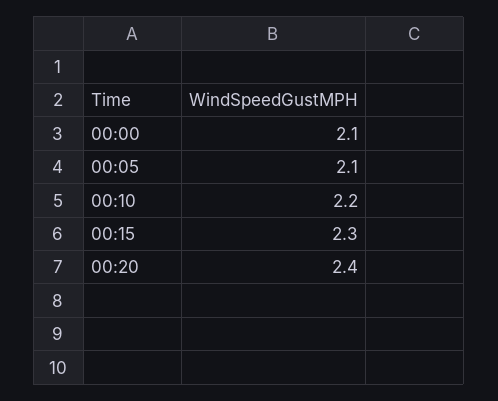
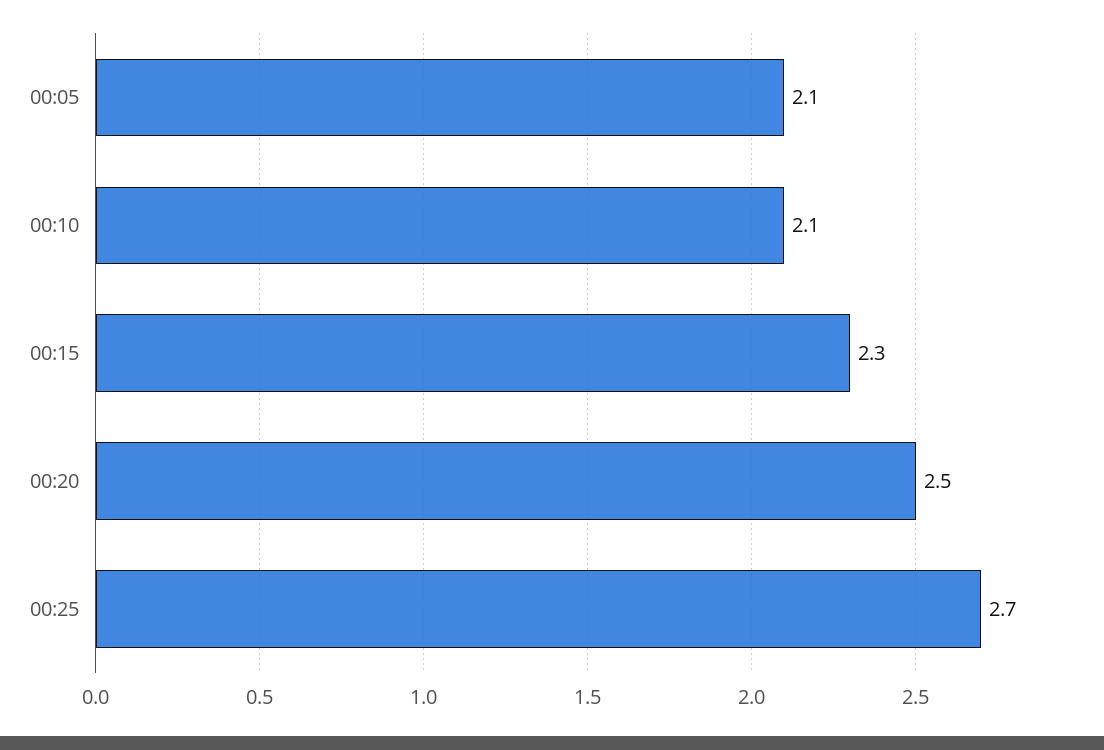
00:00: 2.1 -> none
00:10: 2.2 -> 2.1
00:20: 2.4 -> 2.5
00:25: none -> 2.7

